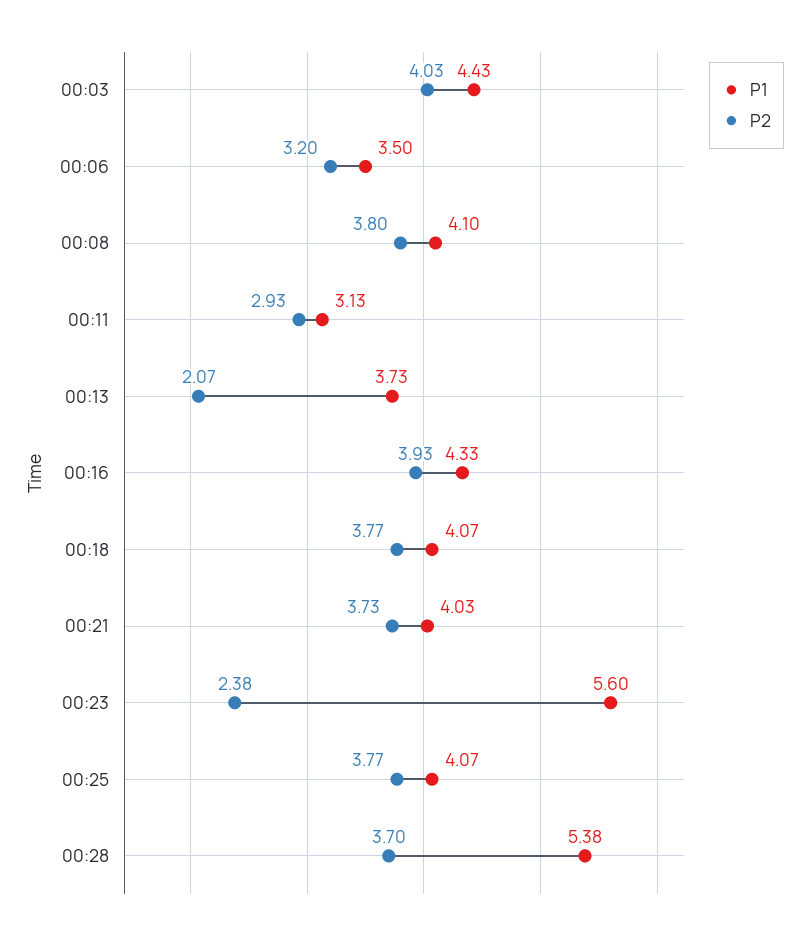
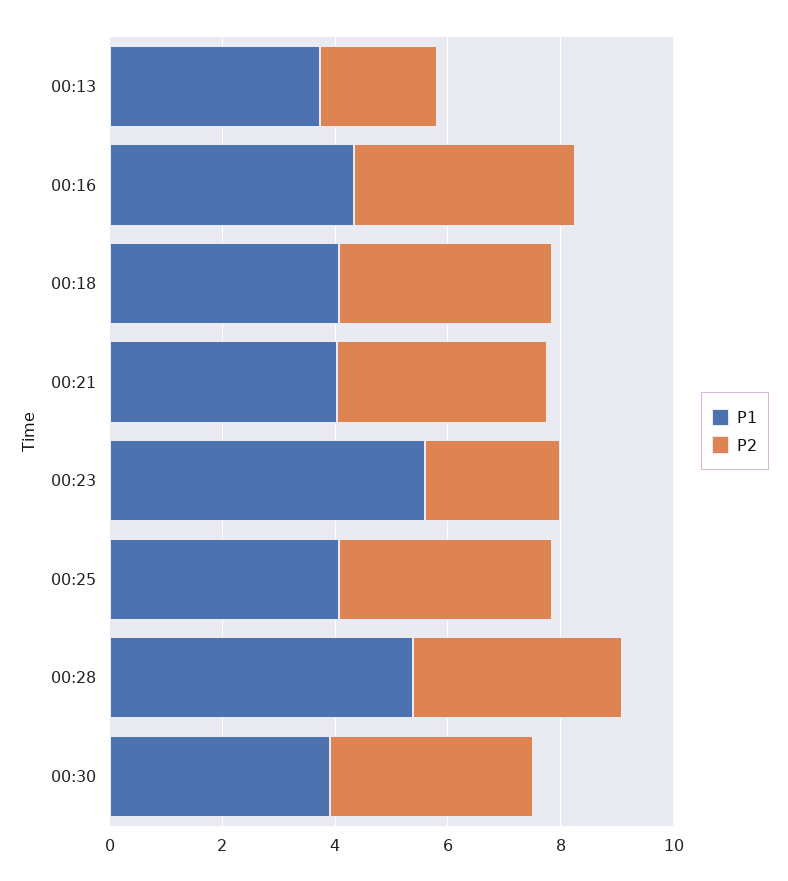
P1, 00:03: 4.43 -> none
P2, 00:03: 4.03 -> none
P1, 00:06: 3.5 -> none
P2, 00:06: 3.2 -> none
P1, 00:08: 4.1 -> none
P2, 00:08: 3.8 -> none
P1, 00:11: 3.13 -> none
P2, 00:11: 2.93 -> none
P1, 00:30: none -> 4
P2, 00:30: none -> 3.5

